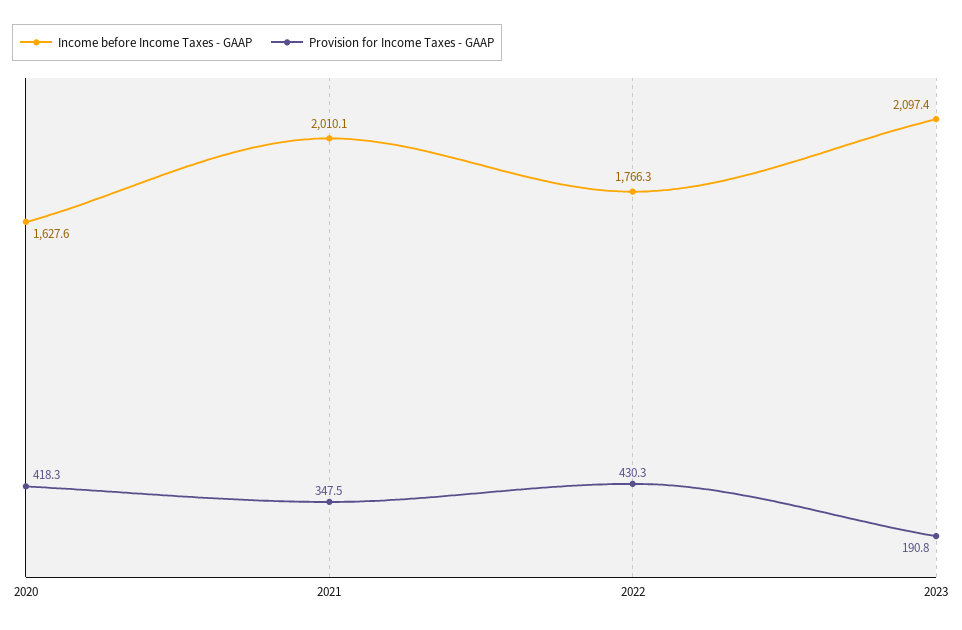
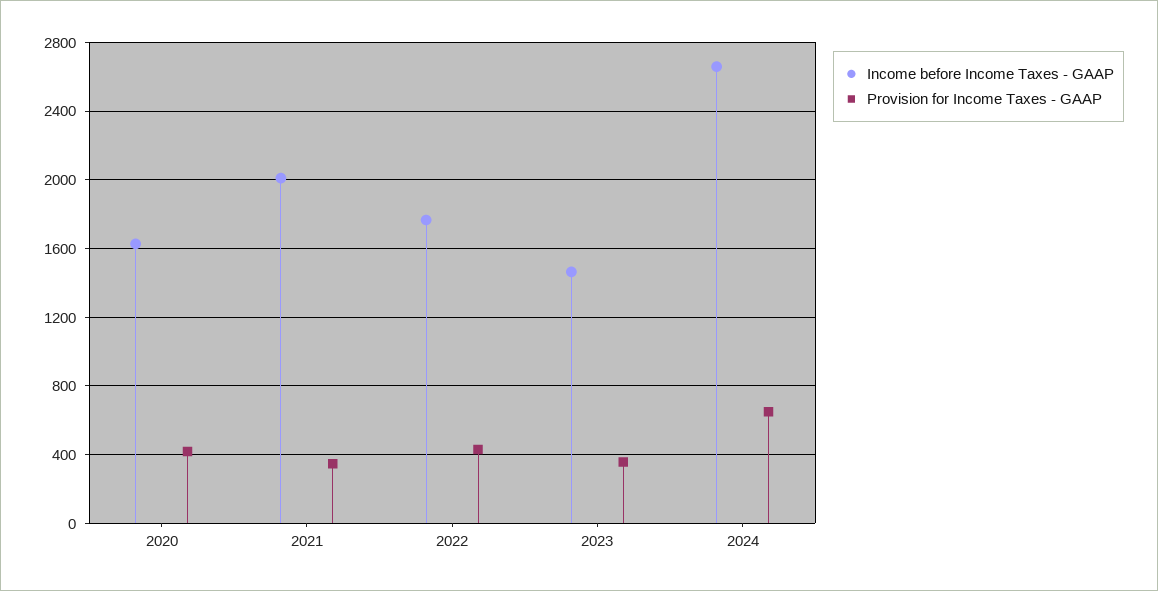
Income before Income Taxes - GAAP, 2023: 2097.4 -> 1450
Provision for Income Taxes - GAAP, 2023: 190.8 -> 350
Income before Income Taxes - GAAP, 2024: none -> 2650
Provision for Income Taxes - GAAP, 2024: none -> 650

